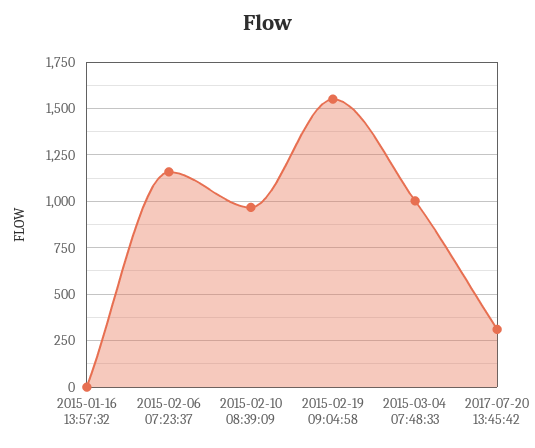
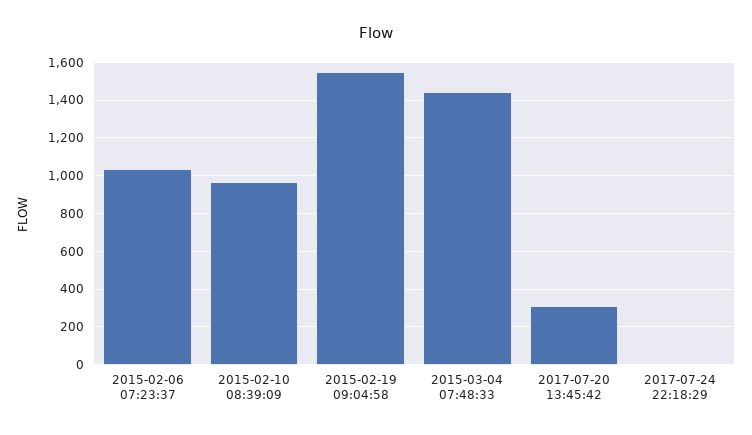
2015-01-16 13:57:32: 0 -> none
2015-02-06 07:23:37: 1150 -> 1050
2015-03-04 07:48:33: 1000 -> 1450
2017-07-24 22:18:29: none -> 0

